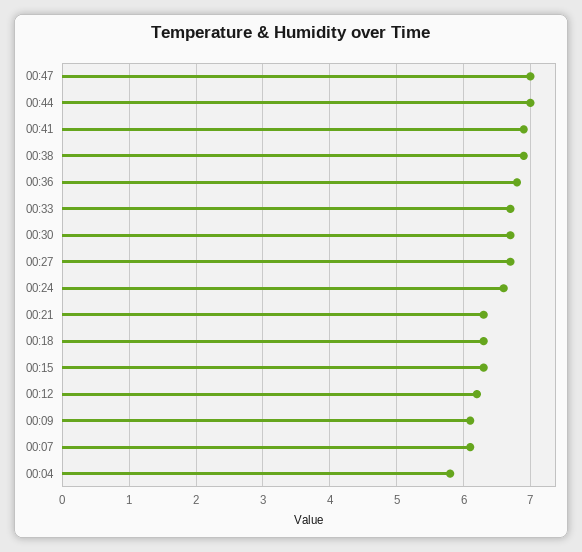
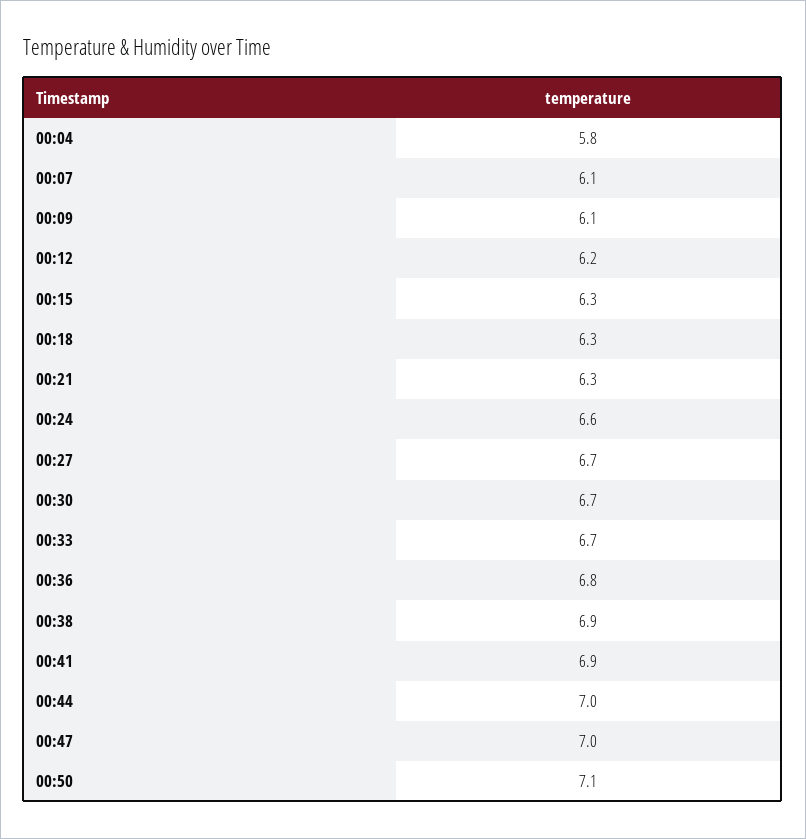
00:50: none -> 7.1

